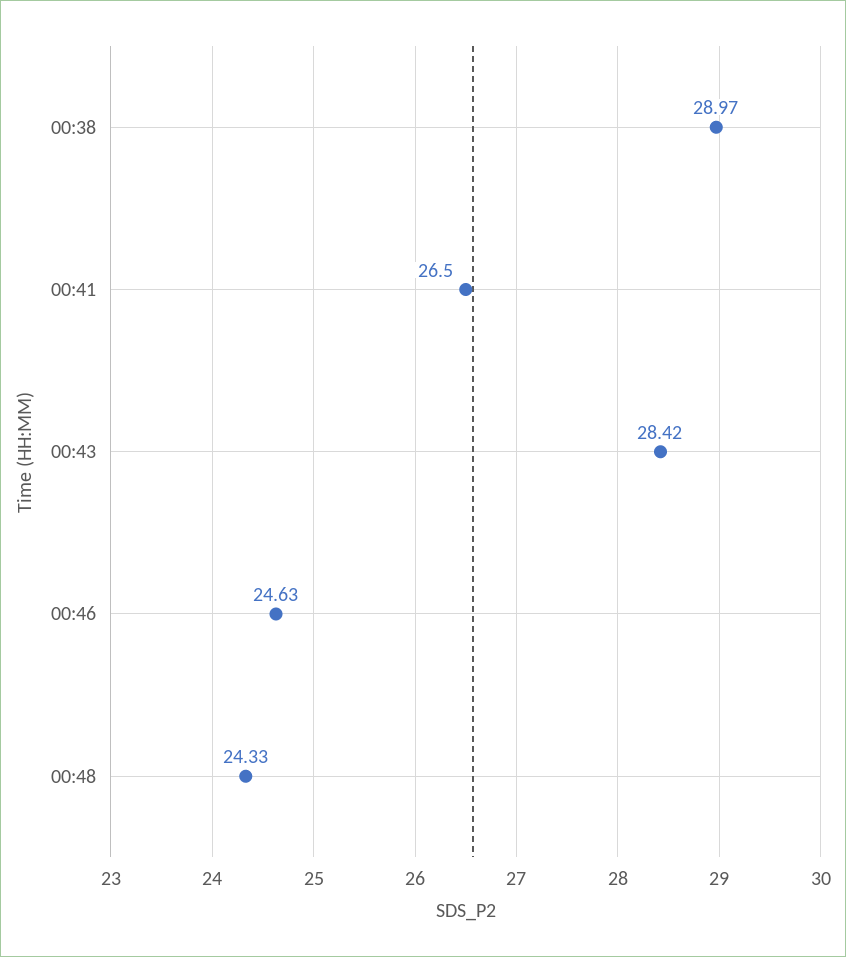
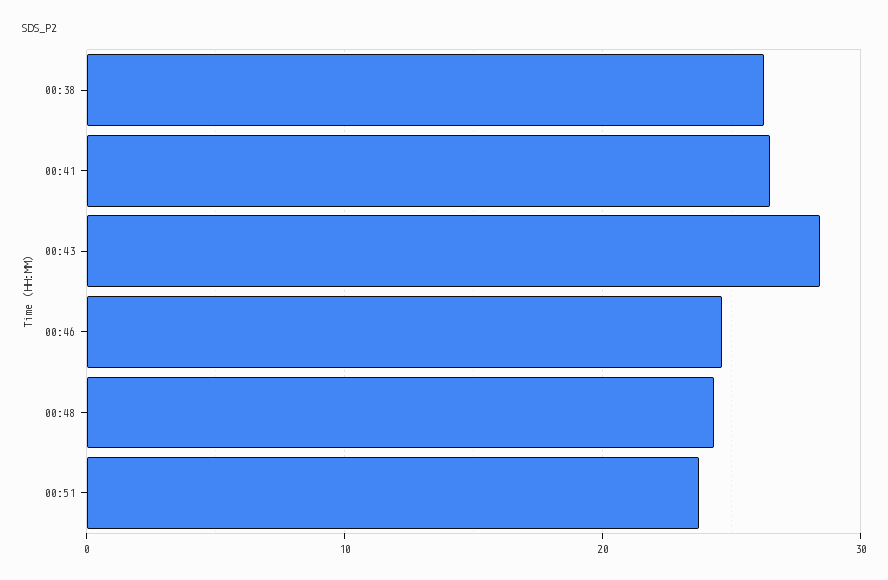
00:38: 28.97 -> 26
00:51: none -> 24

